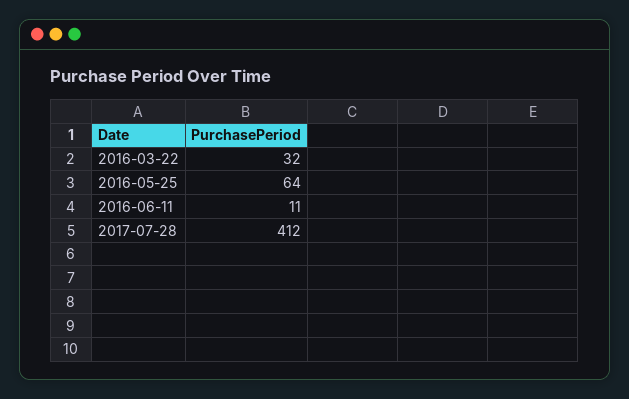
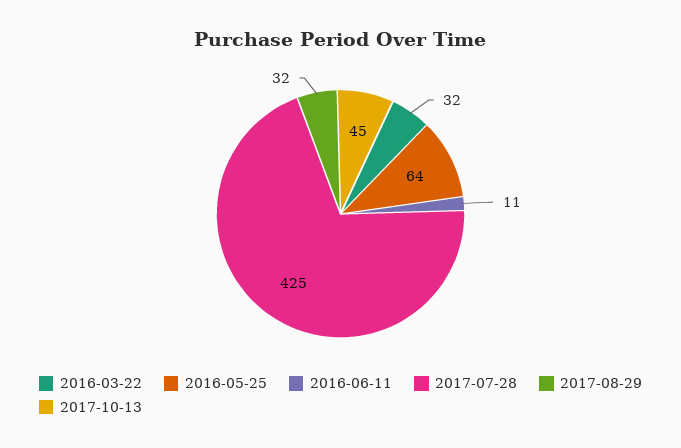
2017-07-28: 412 -> 425
2017-08-29: none -> 32
2017-10-13: none -> 45

